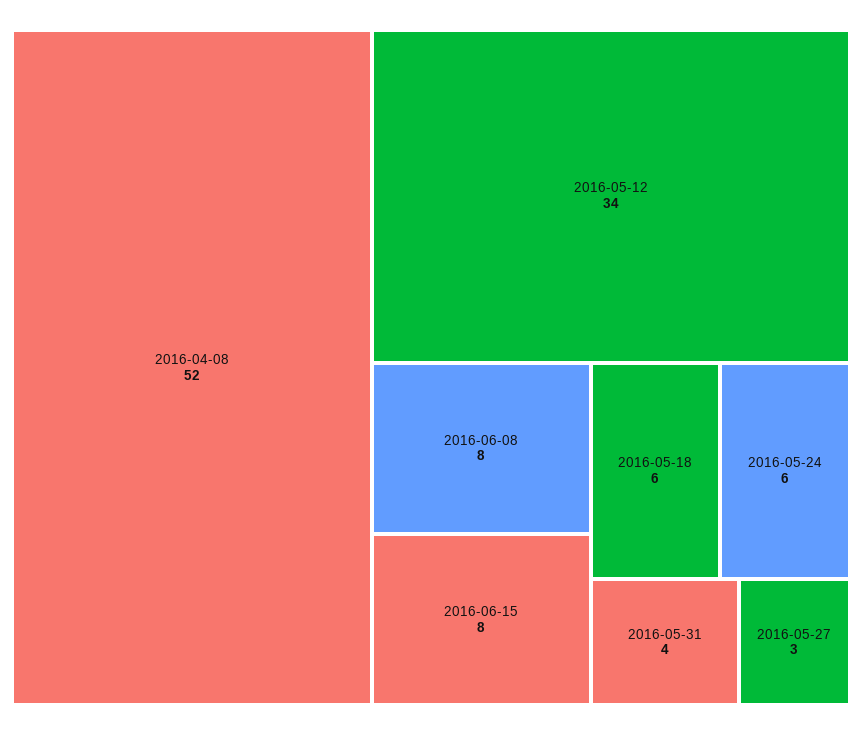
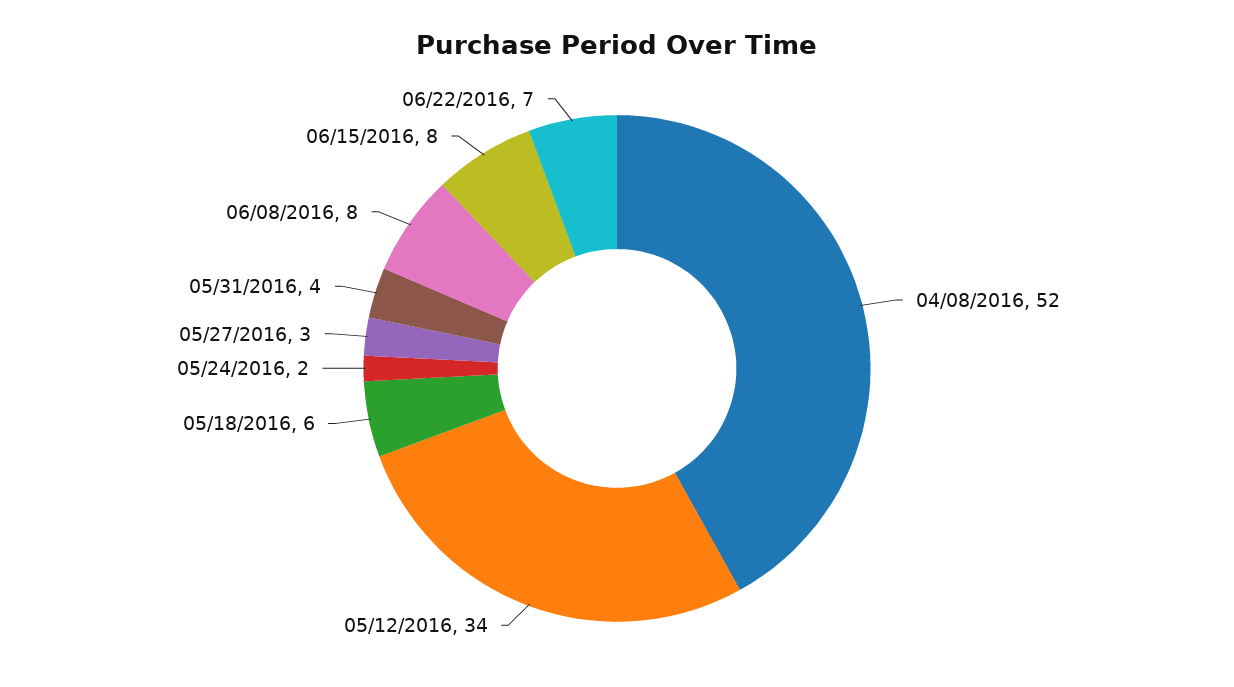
2016-05-24: 6 -> 2
06/22/2016: none -> 7

